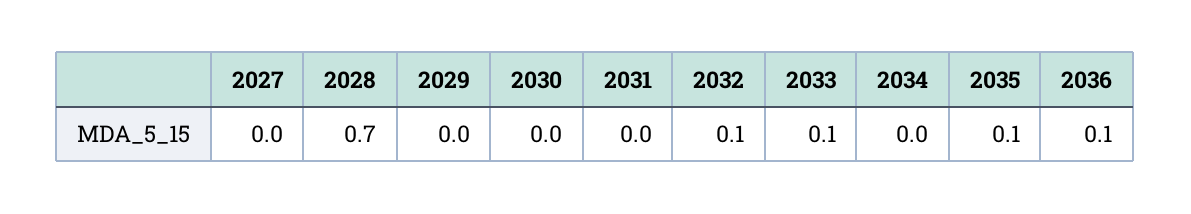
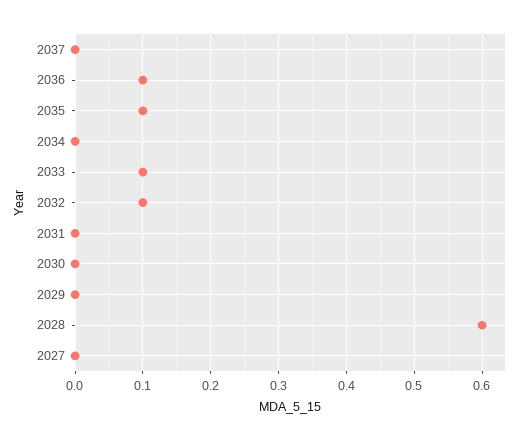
2028: 0.7 -> 0.6
2037: none -> 0

